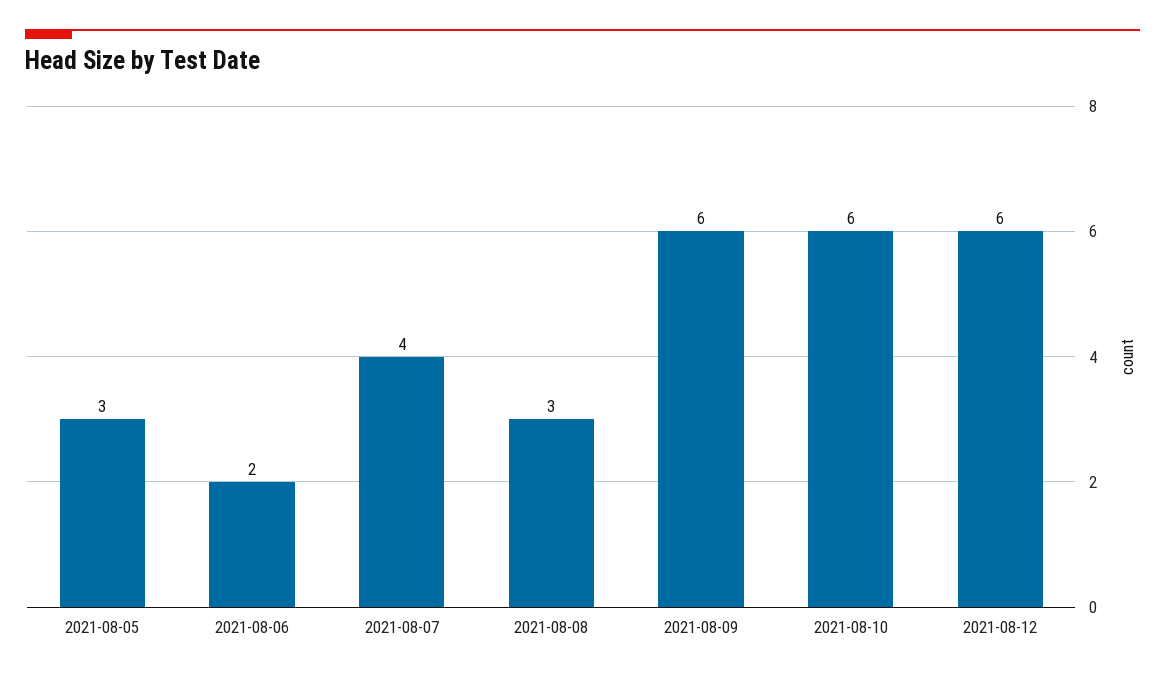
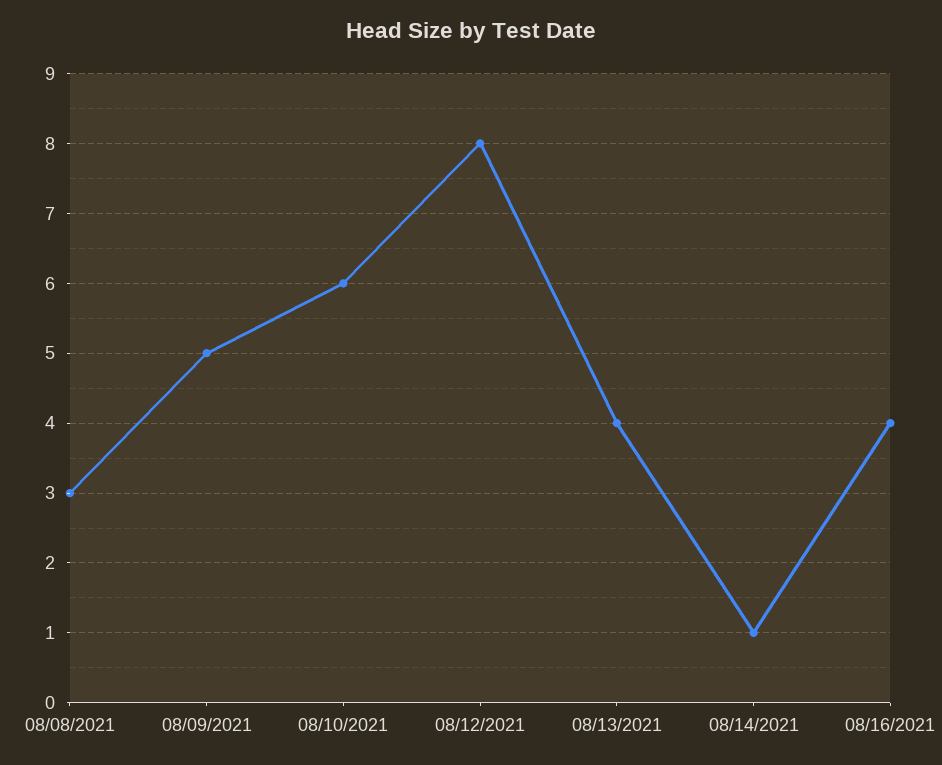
2021-08-05: 3 -> none
2021-08-06: 2 -> none
2021-08-07: 4 -> none
2021-08-09: 6 -> 5
2021-08-12: 6 -> 8
08/13/2021: none -> 4
08/14/2021: none -> 1
08/16/2021: none -> 4

